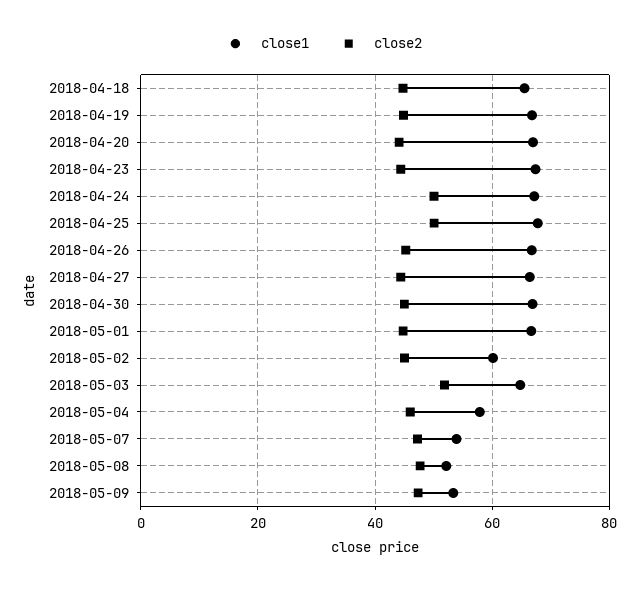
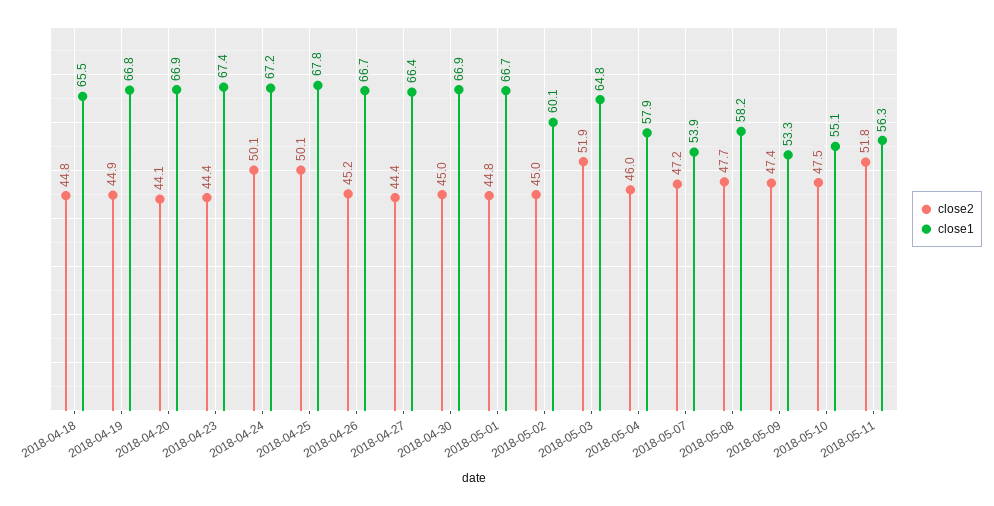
close1, 2018-05-08: 52 -> 58.2
close2, 2018-05-10: none -> 47.5
close1, 2018-05-10: none -> 55.1
close2, 2018-05-11: none -> 51.8
close1, 2018-05-11: none -> 56.3

